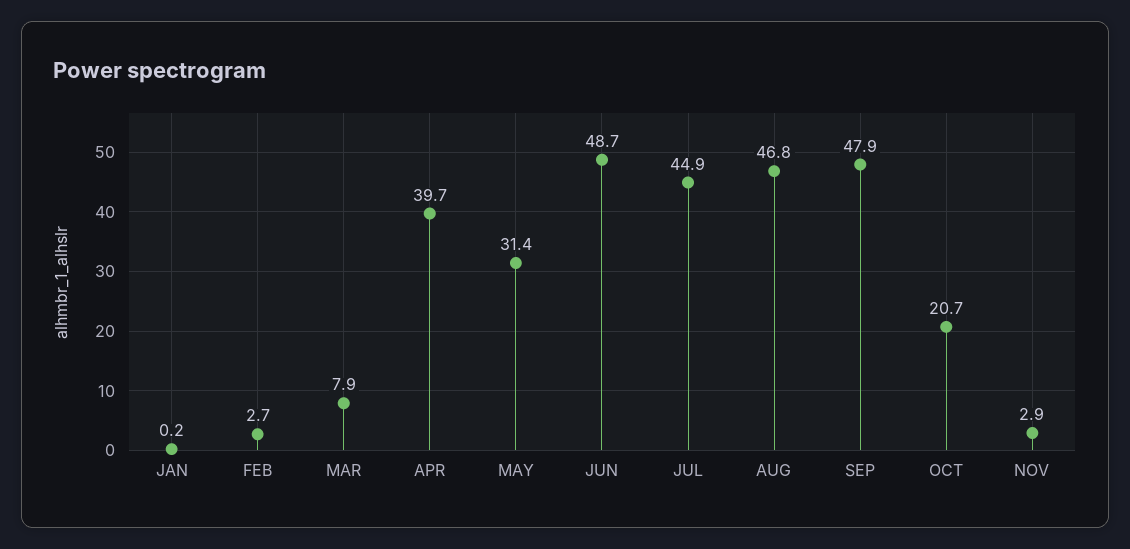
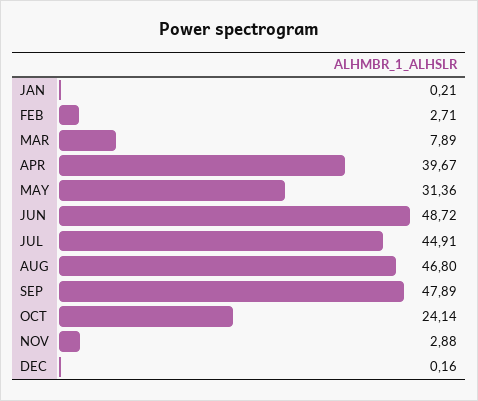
OCT: 20.7 -> 24.14
DEC: none -> 0.16

